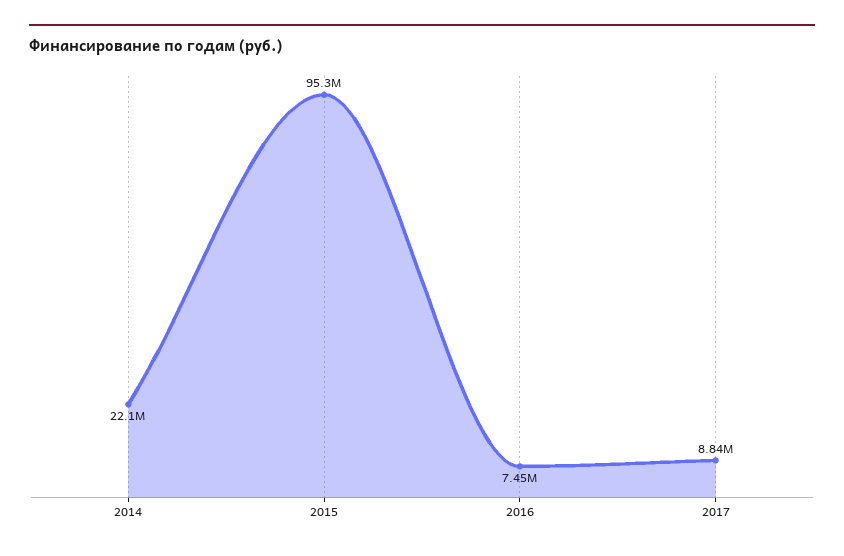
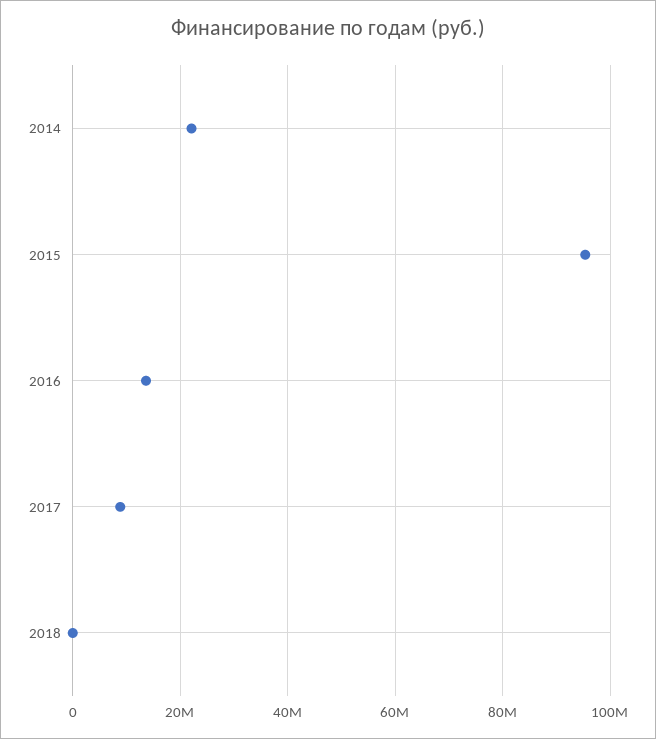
2016: 7450000 -> 14000000
2018: none -> 0

